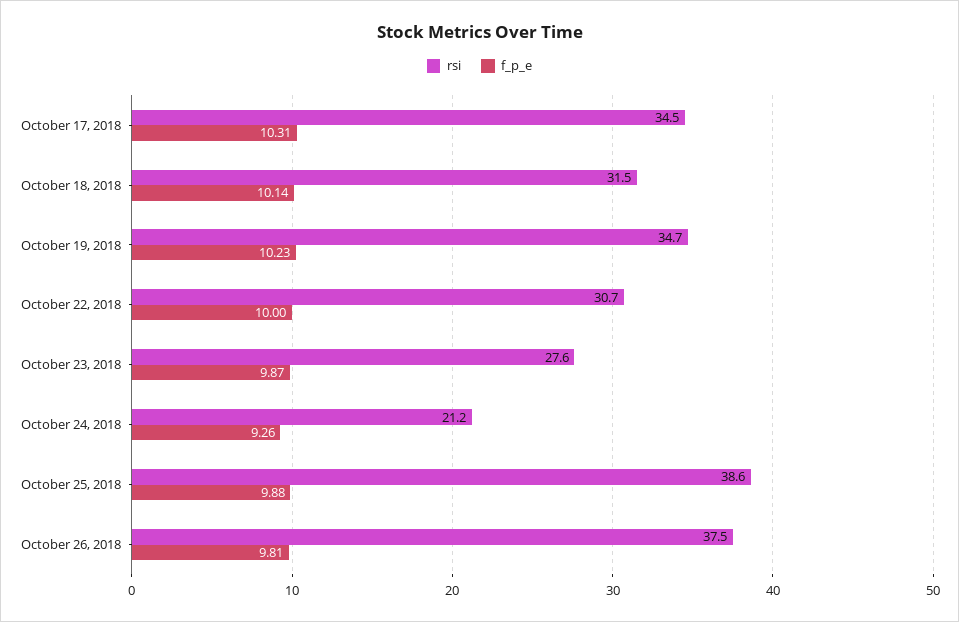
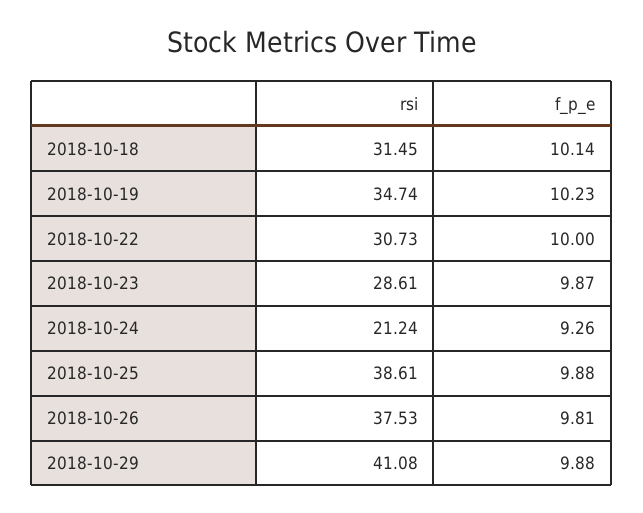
rsi, October 17, 2018: 34.5 -> none
f_p_e, October 17, 2018: 10.31 -> none
rsi, October 23, 2018: 27.6 -> 28.61
rsi, 2018-10-29: none -> 41.08
f_p_e, 2018-10-29: none -> 9.88

